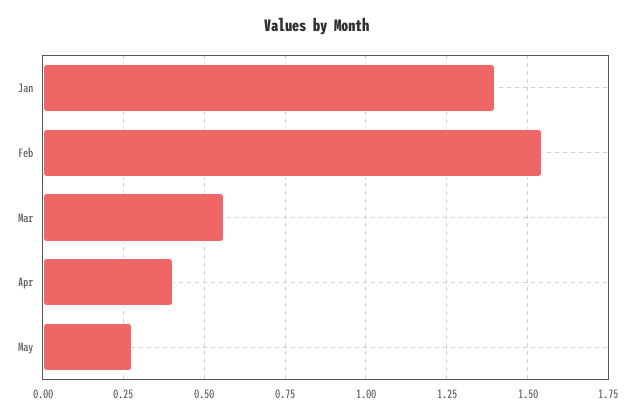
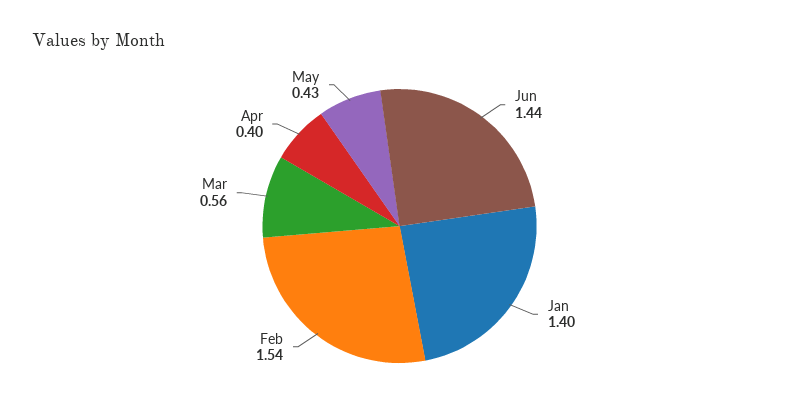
May: 0.275 -> 0.43
Jun: none -> 1.44

